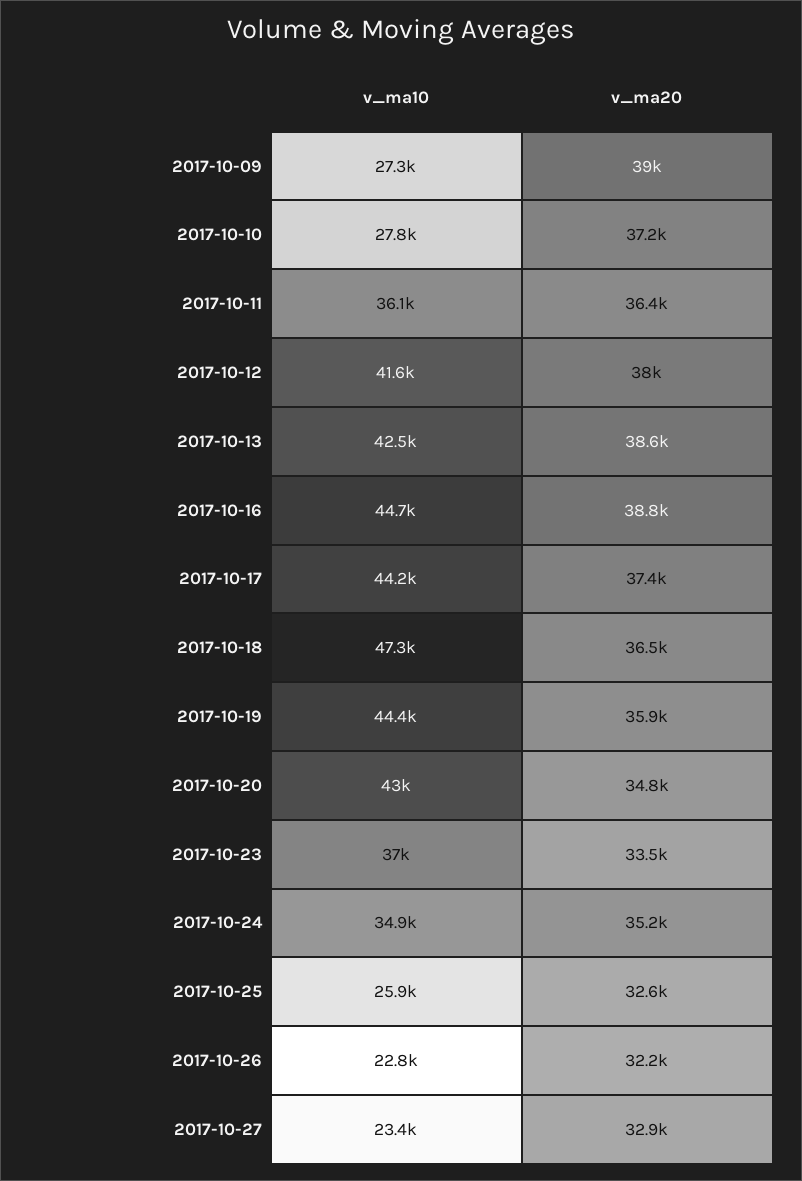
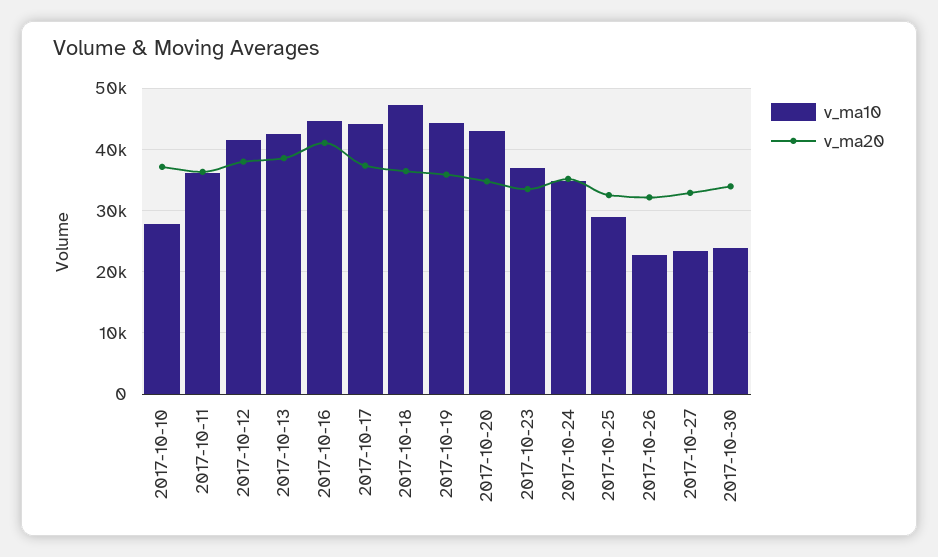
v_ma10, 2017-10-09: 27300 -> none
v_ma20, 2017-10-09: 39000 -> none
v_ma20, 2017-10-16: 38800 -> 41000
v_ma10, 2017-10-25: 25900 -> 29000
v_ma10, 2017-10-30: none -> 24000
v_ma20, 2017-10-30: none -> 34000

